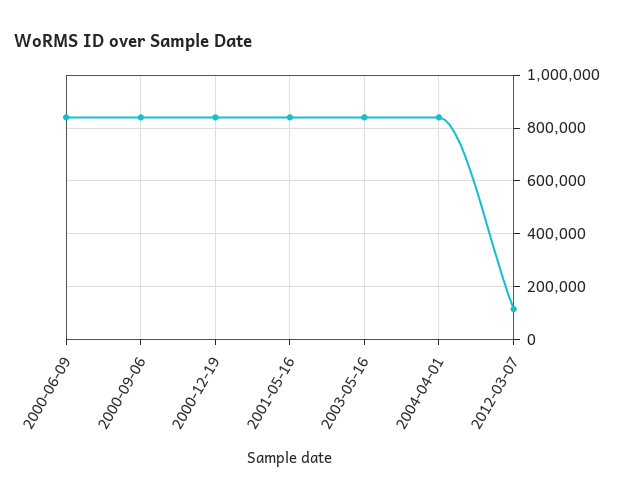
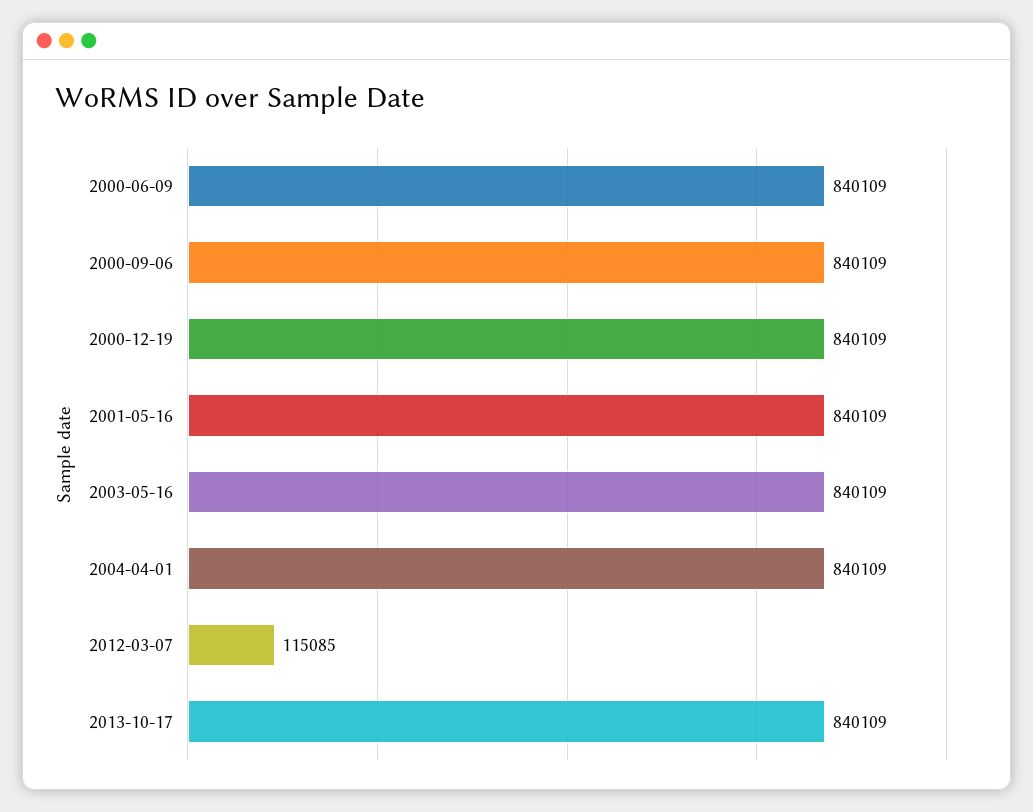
2013-10-17: none -> 840109

